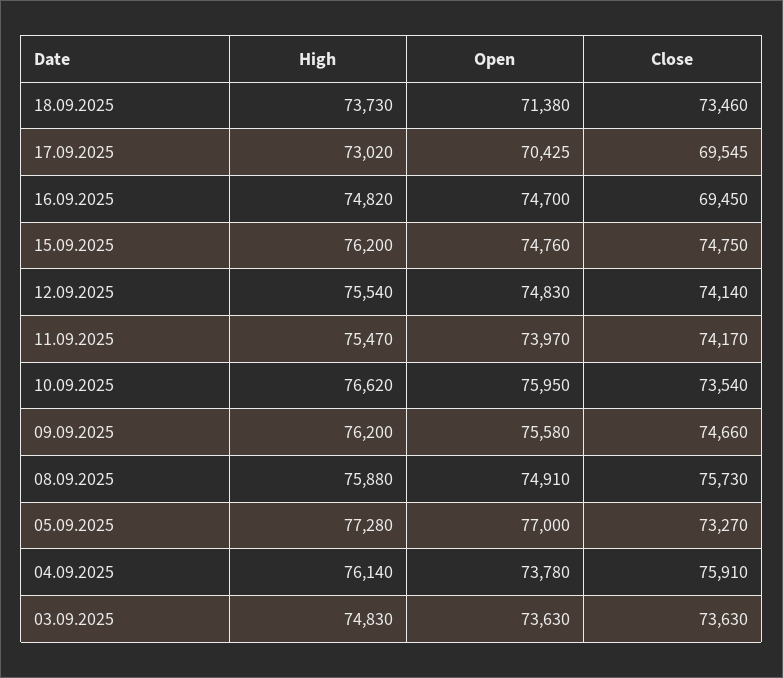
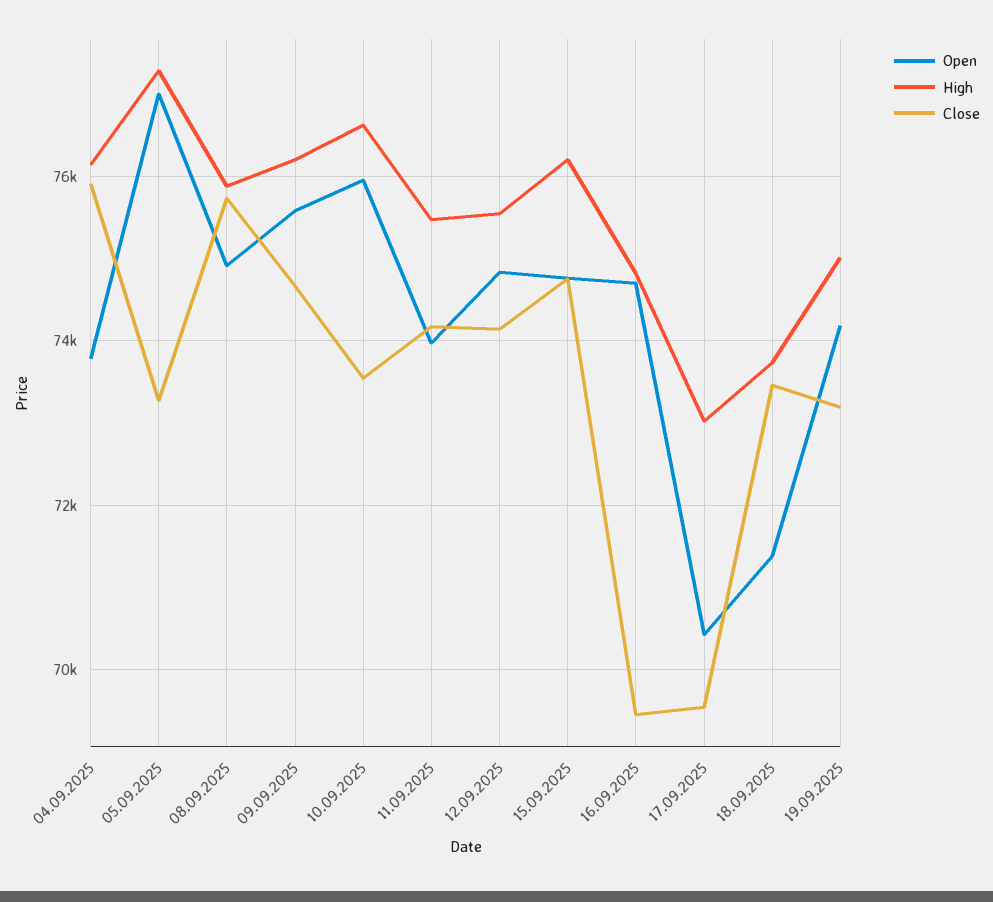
High, 03.09.2025: 74830 -> none
Open, 03.09.2025: 73630 -> none
Close, 03.09.2025: 73630 -> none
Open, 19.09.2025: none -> 74200
High, 19.09.2025: none -> 75000
Close, 19.09.2025: none -> 73200

